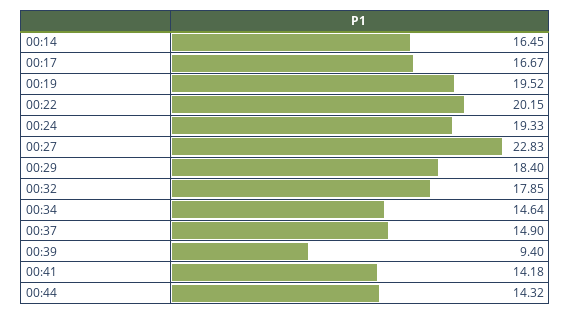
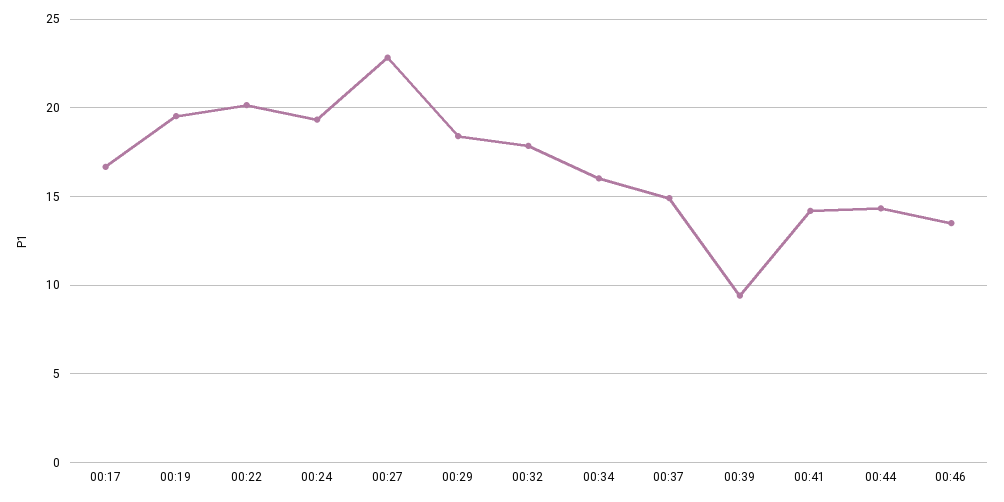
00:14: 16.45 -> none
00:34: 14.64 -> 16
00:46: none -> 13.5

